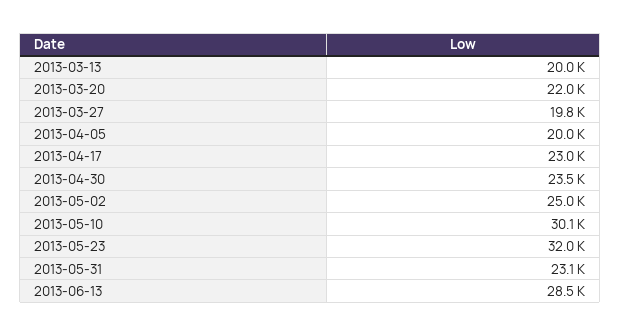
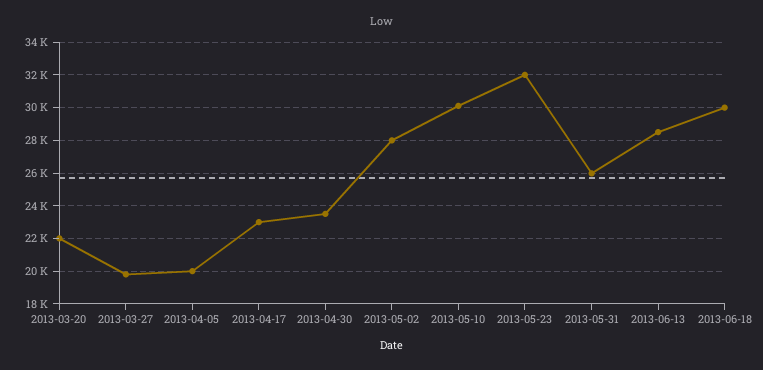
2013-03-13: 20000 -> none
2013-05-02: 25000 -> 28000
2013-05-31: 23100 -> 26000
2013-06-18: none -> 30000

